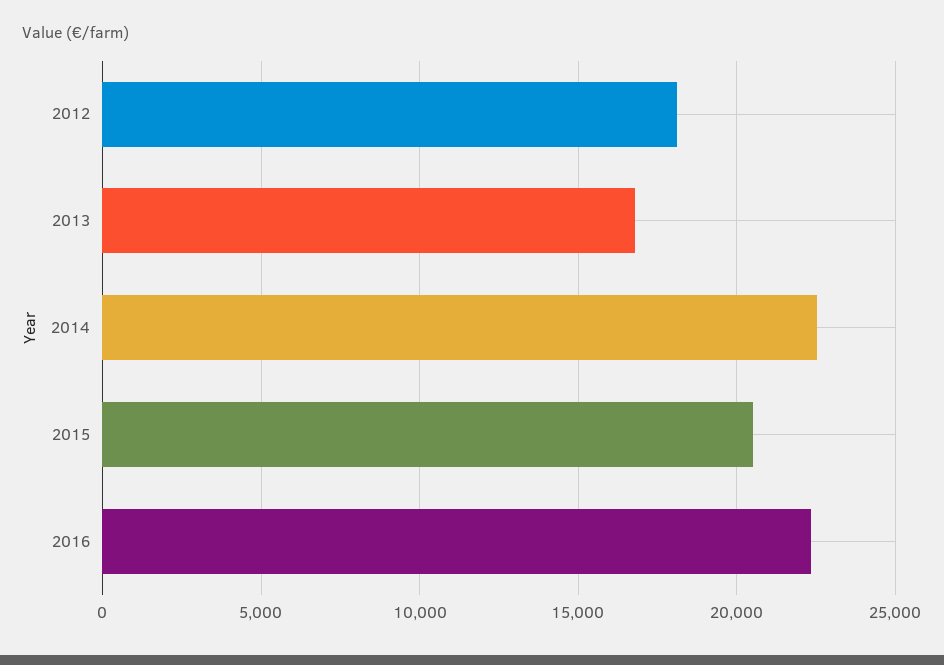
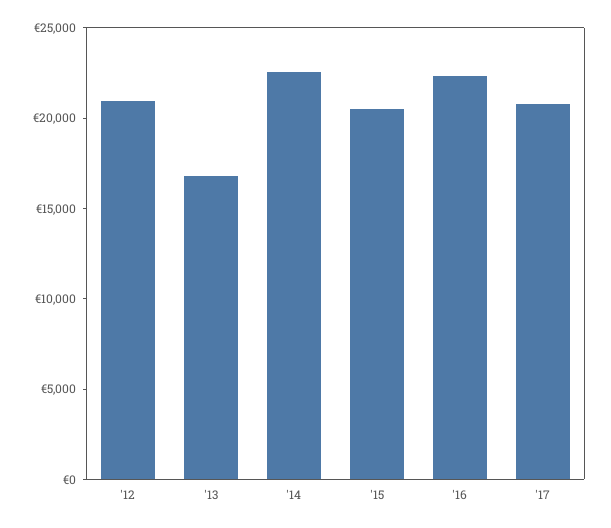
2012: 18000 -> 21000
'17: none -> 21000

